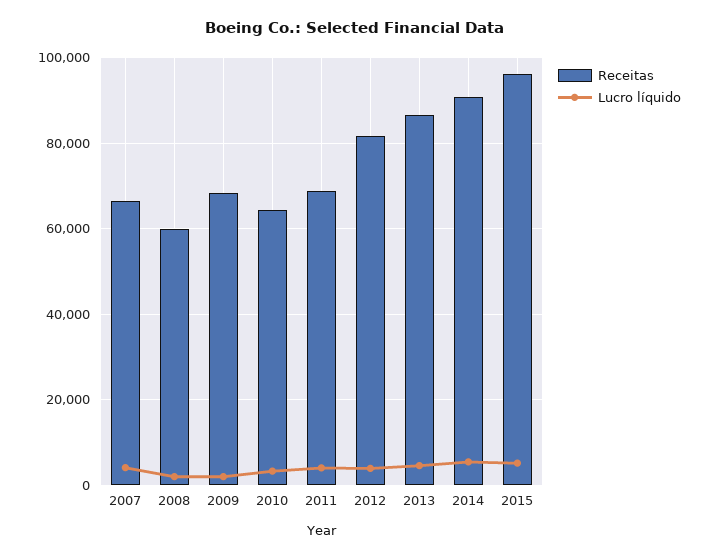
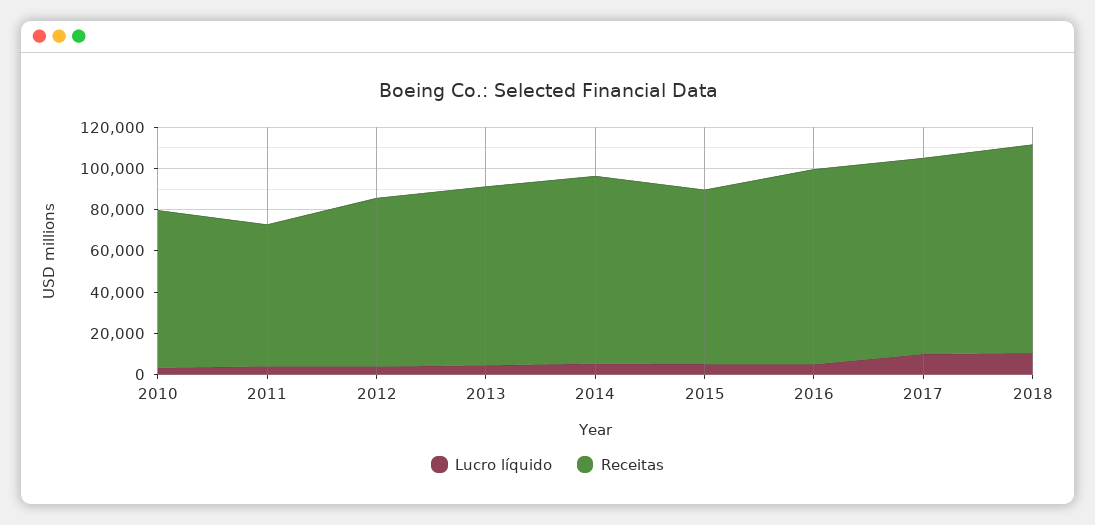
Receitas, 2007: 66000 -> none
Lucro líquido, 2007: 4000 -> none
Receitas, 2008: 60000 -> none
Lucro líquido, 2008: 2000 -> none
Receitas, 2009: 68000 -> none
Lucro líquido, 2009: 2000 -> none
Receitas, 2010: 64000 -> 75000
Receitas, 2015: 96000 -> 85000
Lucro líquido, 2016: none -> 5000
Receitas, 2016: none -> 95000
Lucro líquido, 2017: none -> 10000
Receitas, 2017: none -> 95000
Lucro líquido, 2018: none -> 10000
Receitas, 2018: none -> 100000

